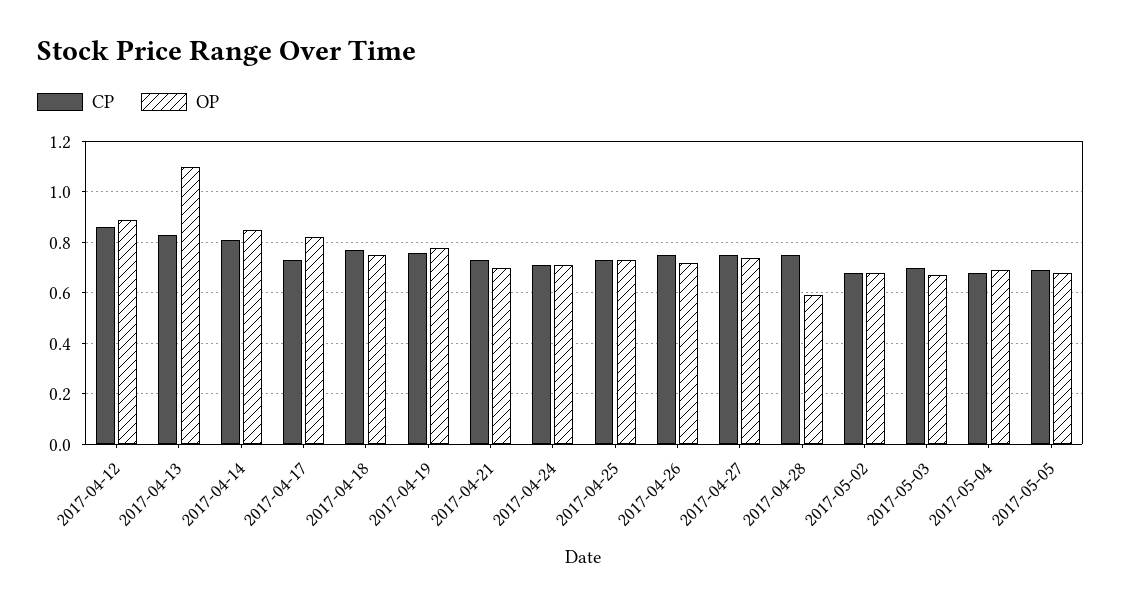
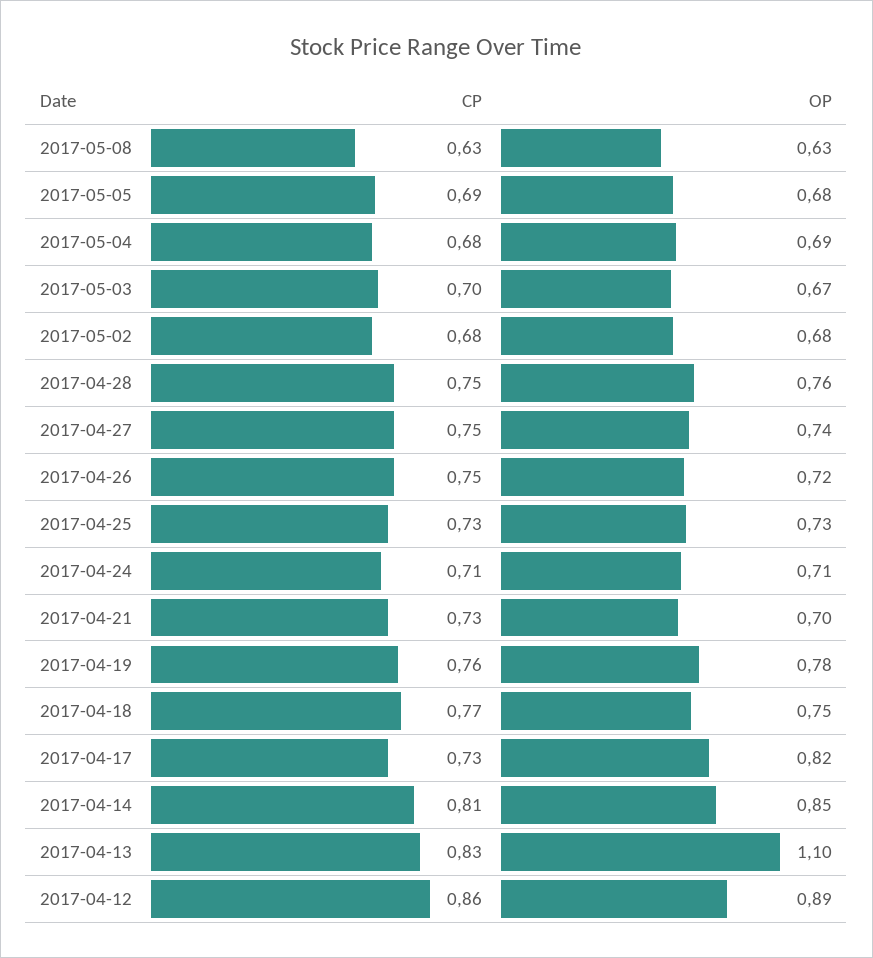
OP, 2017-04-28: 0.6 -> 0.76
CP, 2017-05-08: none -> 0.63
OP, 2017-05-08: none -> 0.63

